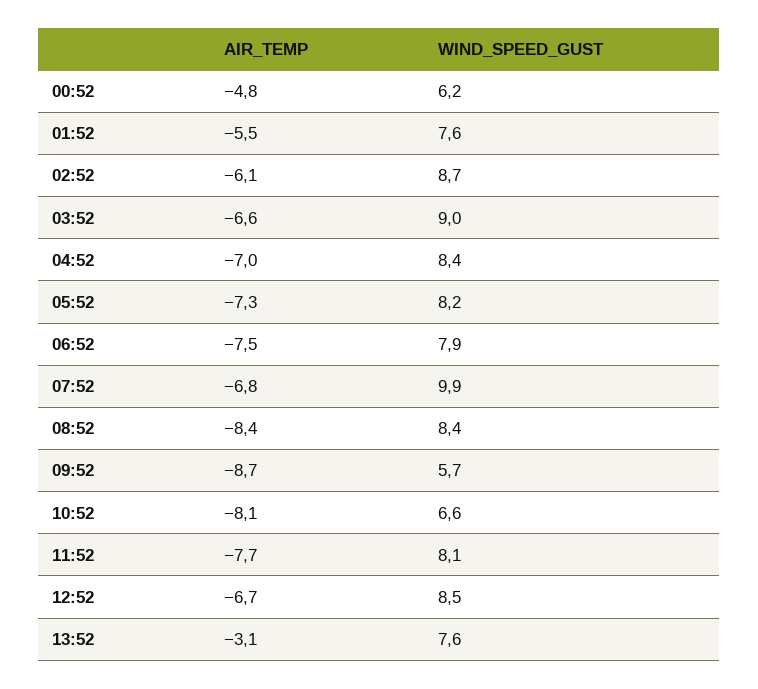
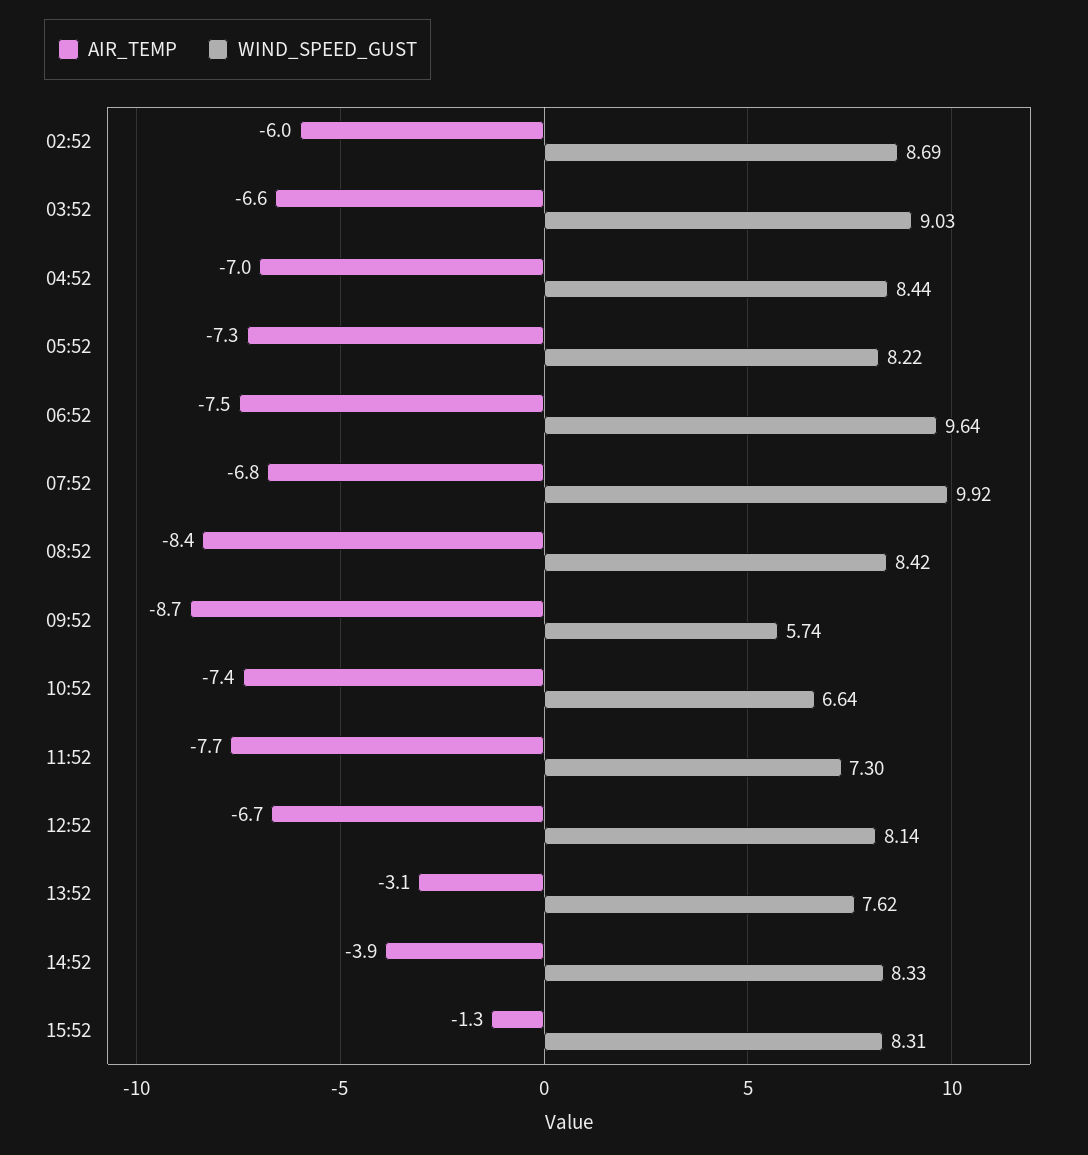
AIR_TEMP, 00:52: -4.8 -> none
WIND_SPEED_GUST, 00:52: 6.2 -> none
AIR_TEMP, 01:52: -5.5 -> none
WIND_SPEED_GUST, 01:52: 7.6 -> none
AIR_TEMP, 02:52: -6.1 -> -6
WIND_SPEED_GUST, 06:52: 7.9 -> 9.64
AIR_TEMP, 10:52: -8.1 -> -7.4
WIND_SPEED_GUST, 11:52: 8.1 -> 7.3
WIND_SPEED_GUST, 12:52: 8.5 -> 8.14
AIR_TEMP, 14:52: none -> -3.9
WIND_SPEED_GUST, 14:52: none -> 8.33
AIR_TEMP, 15:52: none -> -1.3
WIND_SPEED_GUST, 15:52: none -> 8.31

